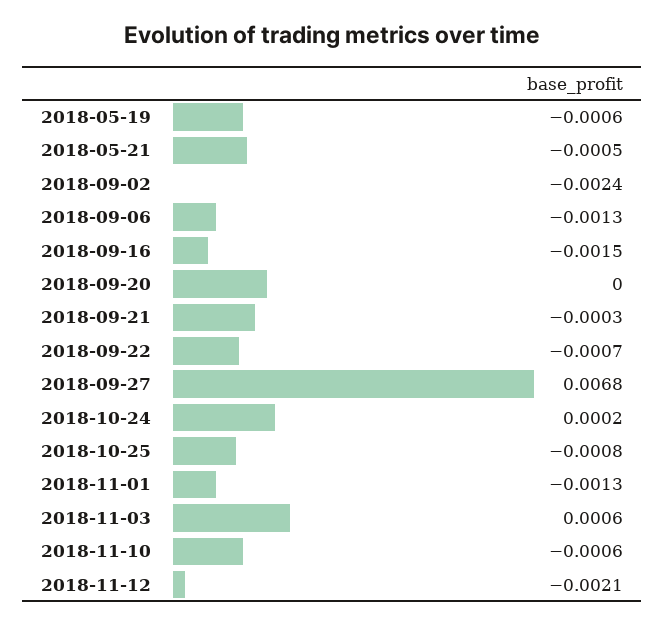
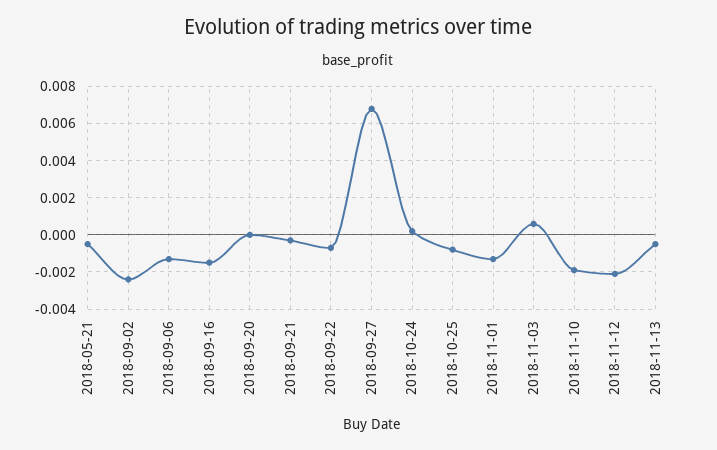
2018-05-19: -0.0006 -> none
2018-11-10: -0.0006 -> -0.002
2018-11-13: none -> -0.0005

